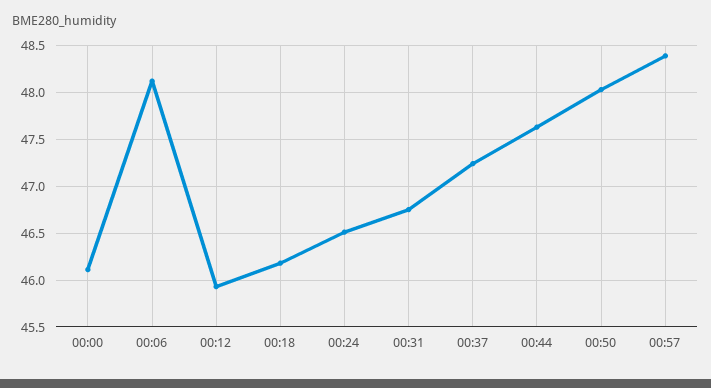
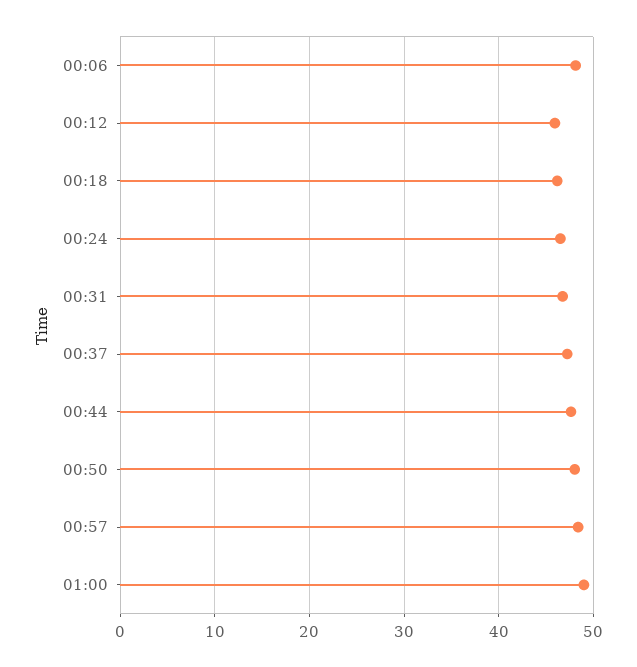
00:00: 46.1 -> none
01:00: none -> 49

